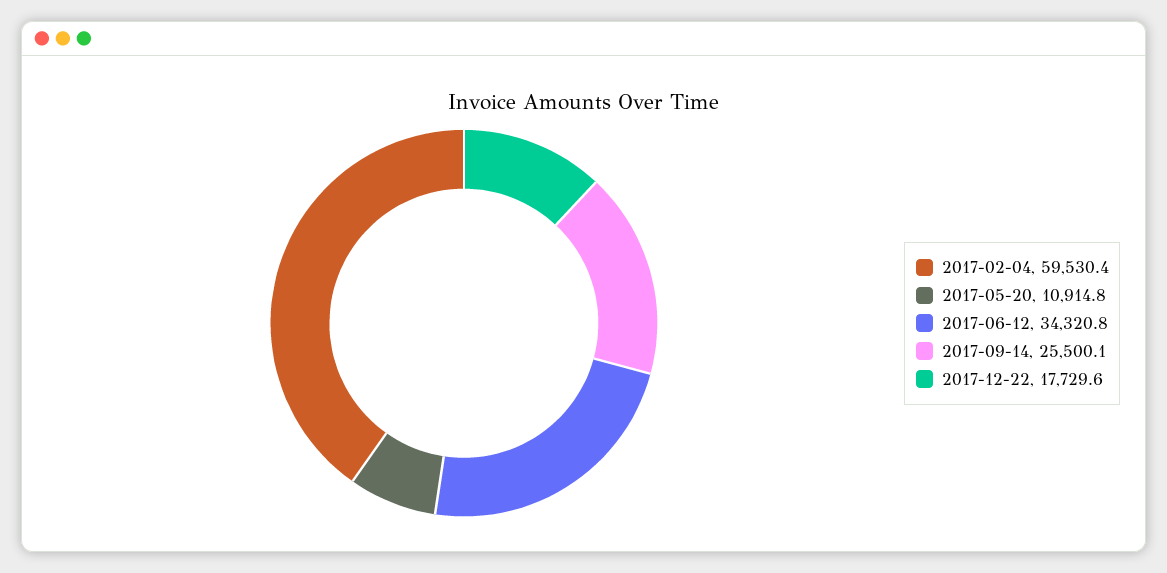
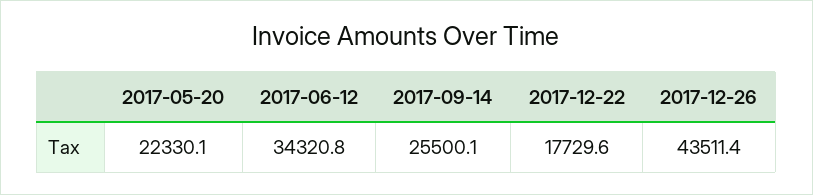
2017-02-04: 59530.4 -> none
2017-05-20: 10914.8 -> 22330.1
2017-12-26: none -> 43511.4

